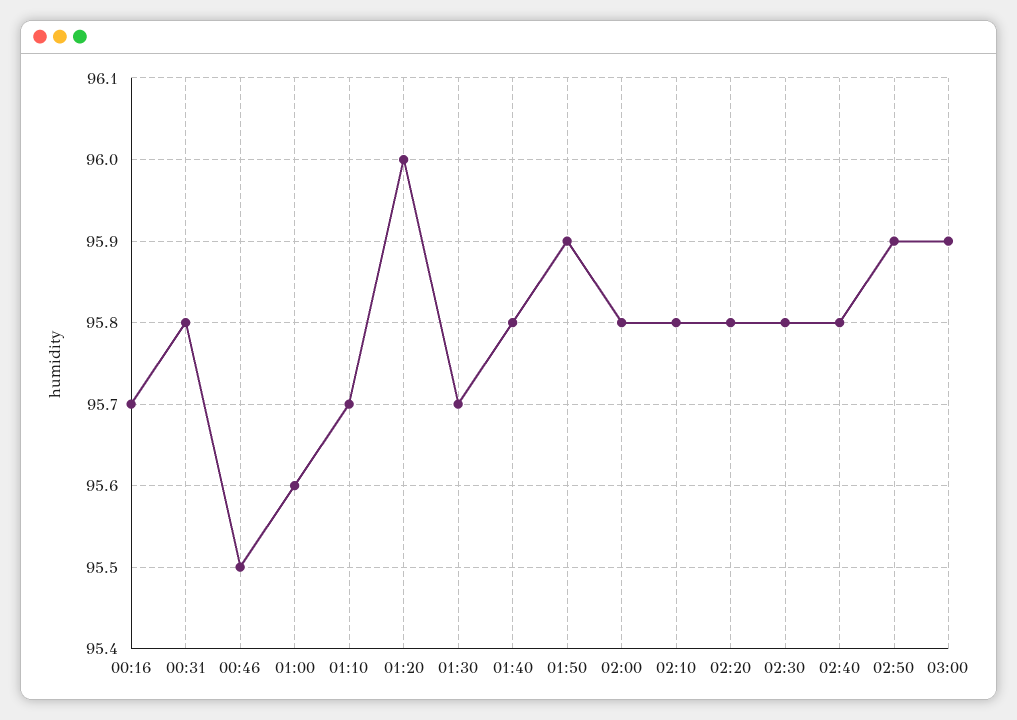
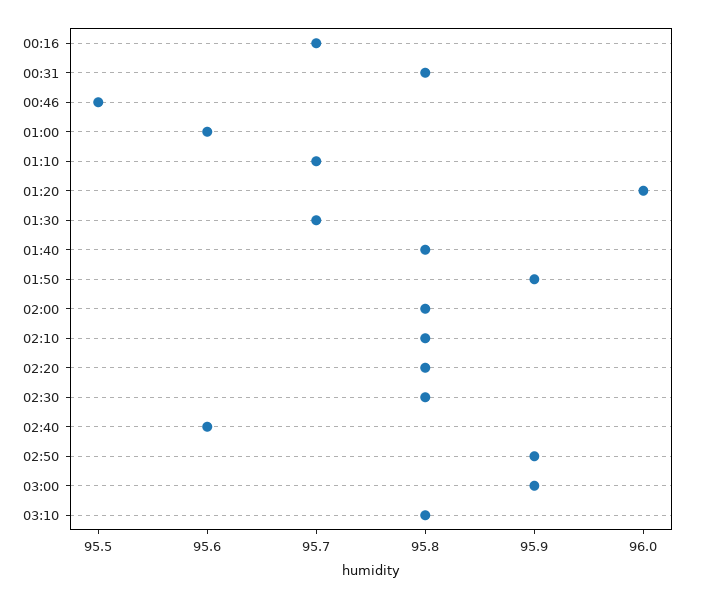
02:40: 95.8 -> 95.6
03:10: none -> 95.8

